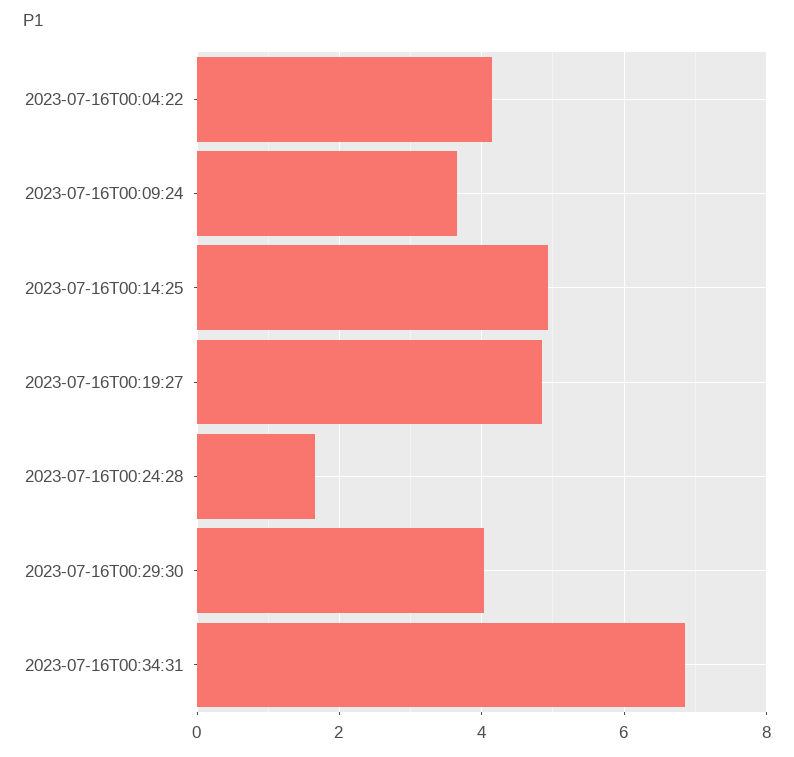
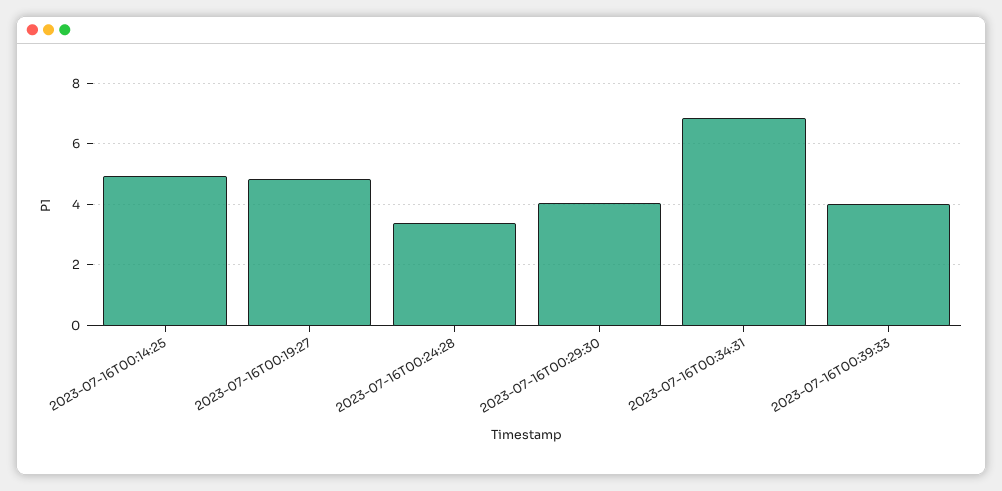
2023-07-16T00:04:22: 4.2 -> none
2023-07-16T00:09:24: 3.6 -> none
2023-07-16T00:24:28: 1.6 -> 3.4
2023-07-16T00:39:33: none -> 4

